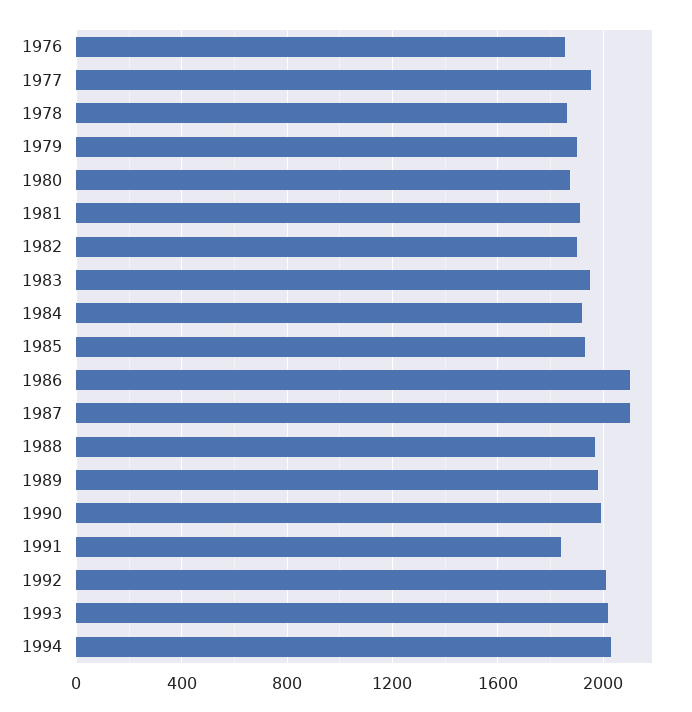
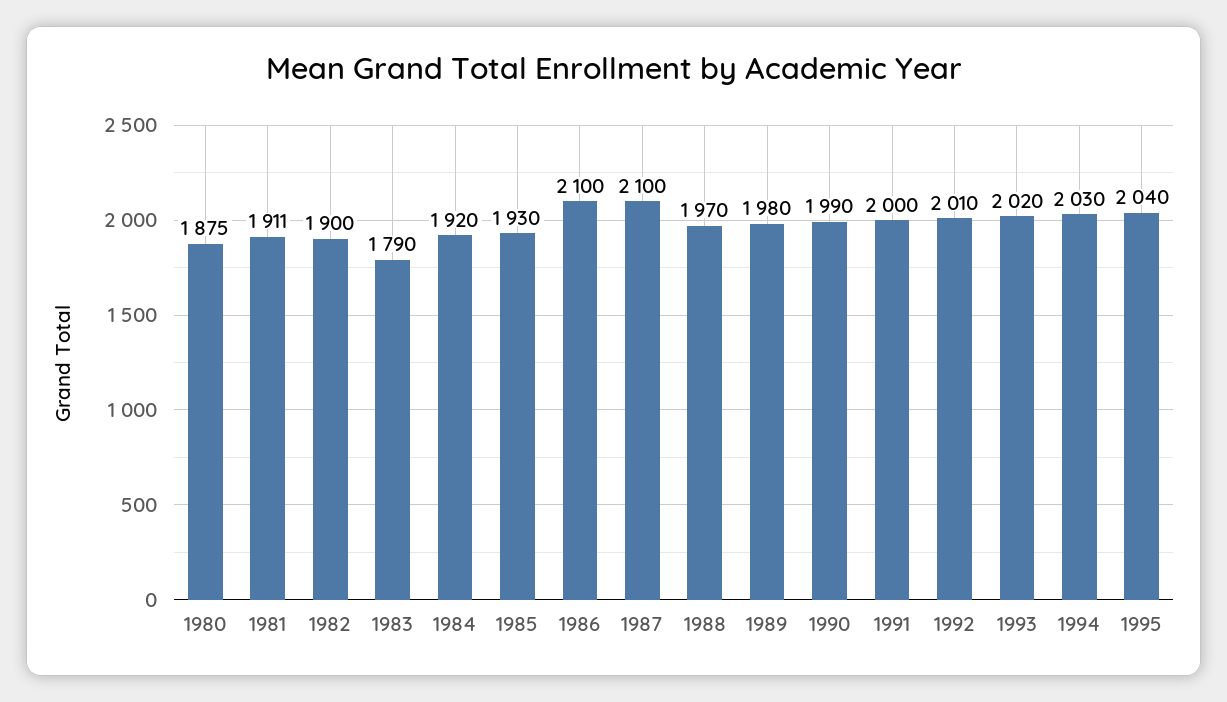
1976: 1850 -> none
1977: 1950 -> none
1978: 1850 -> none
1979: 1900 -> none
1983: 1950 -> 1790
1991: 1850 -> 2000
1995: none -> 2040

